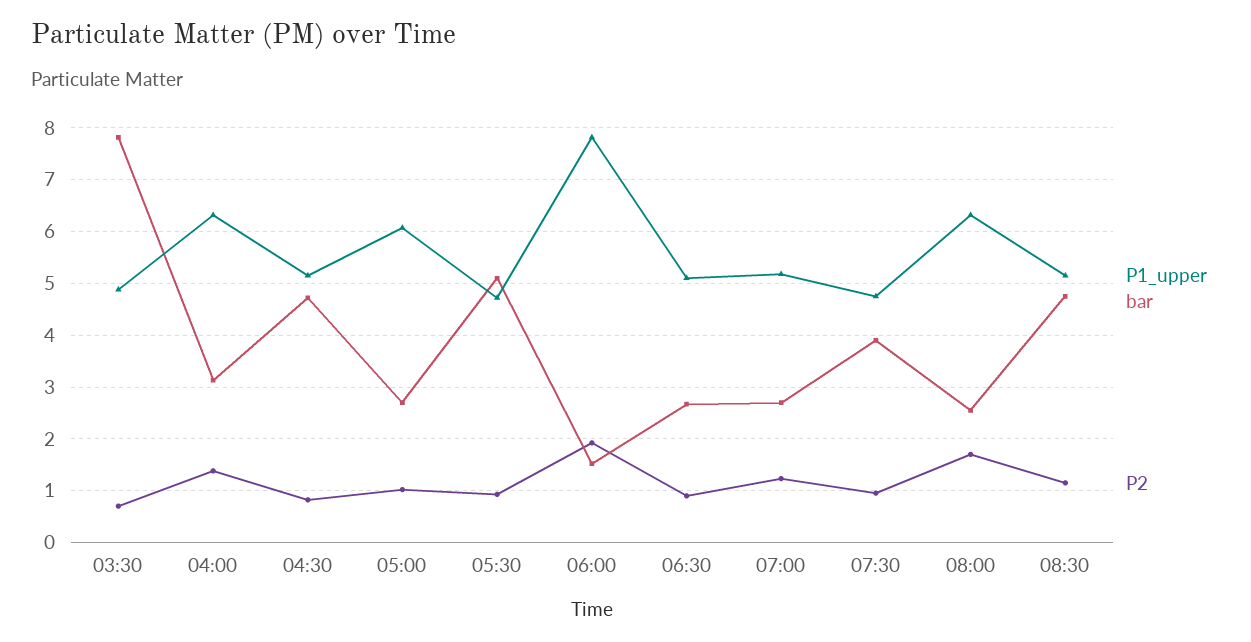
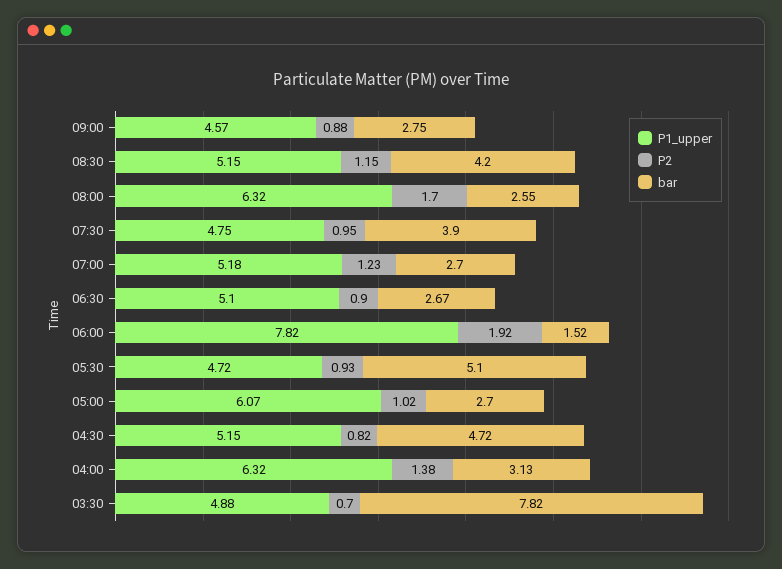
bar, 08:30: 4.8 -> 4.2
P1_upper, 09:00: none -> 4.57
P2, 09:00: none -> 0.88
bar, 09:00: none -> 2.75

